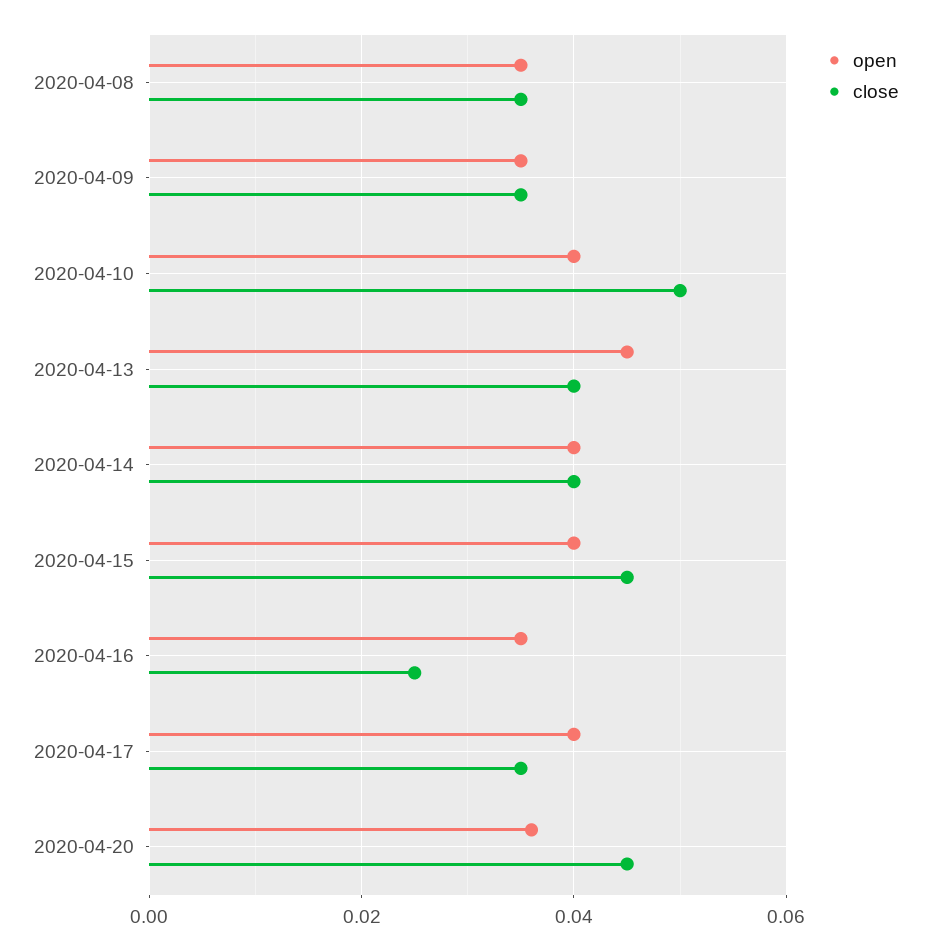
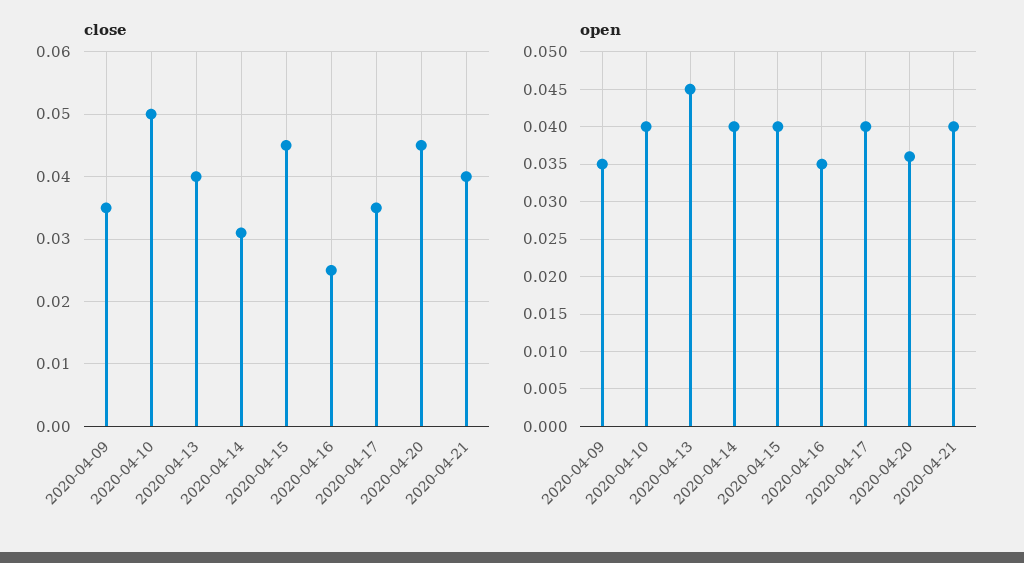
open, 2020-04-08: 0.035 -> none
close, 2020-04-08: 0.035 -> none
close, 2020-04-14: 0.04 -> 0.031
close, 2020-04-21: none -> 0.04
open, 2020-04-21: none -> 0.04

